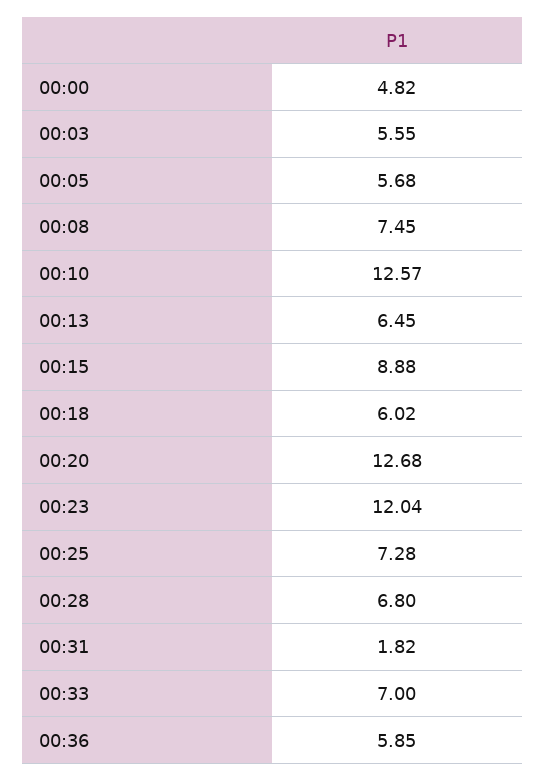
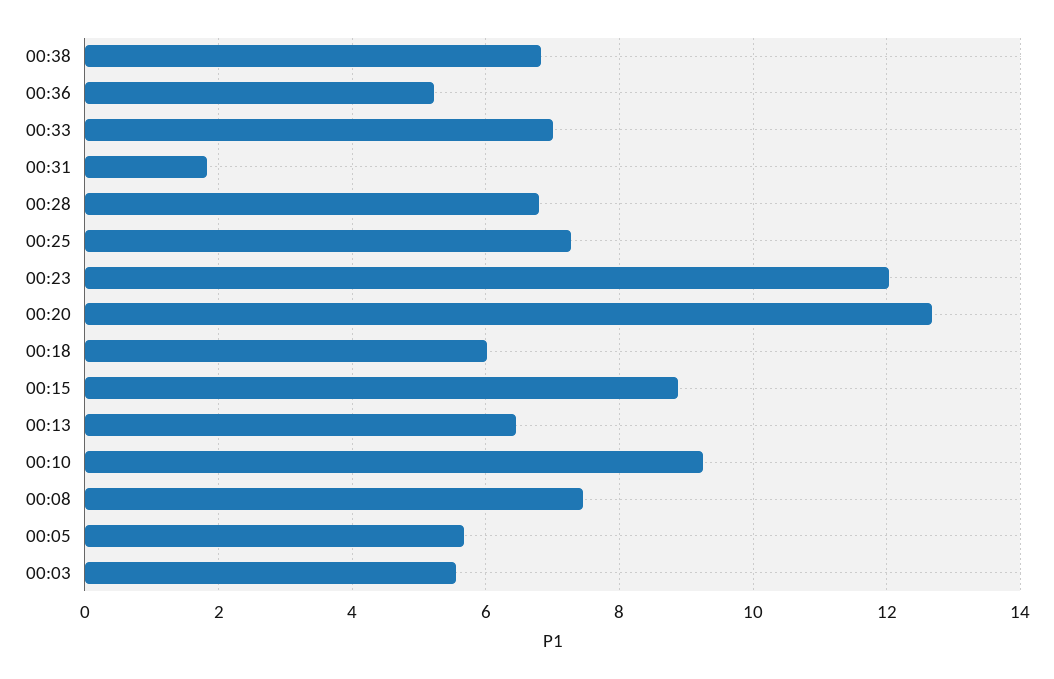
00:00: 4.82 -> none
00:10: 12.57 -> 9.2
00:36: 5.85 -> 5.2
00:38: none -> 6.8

